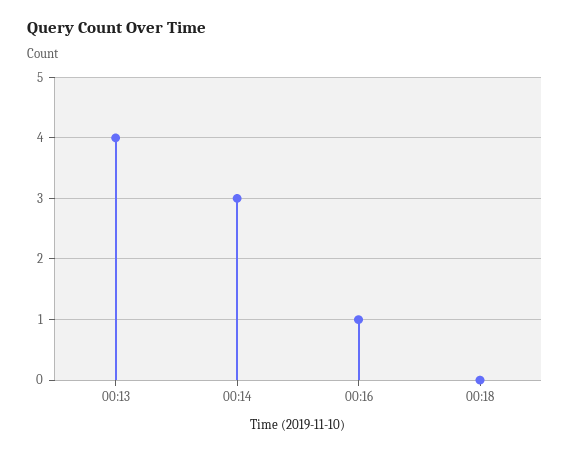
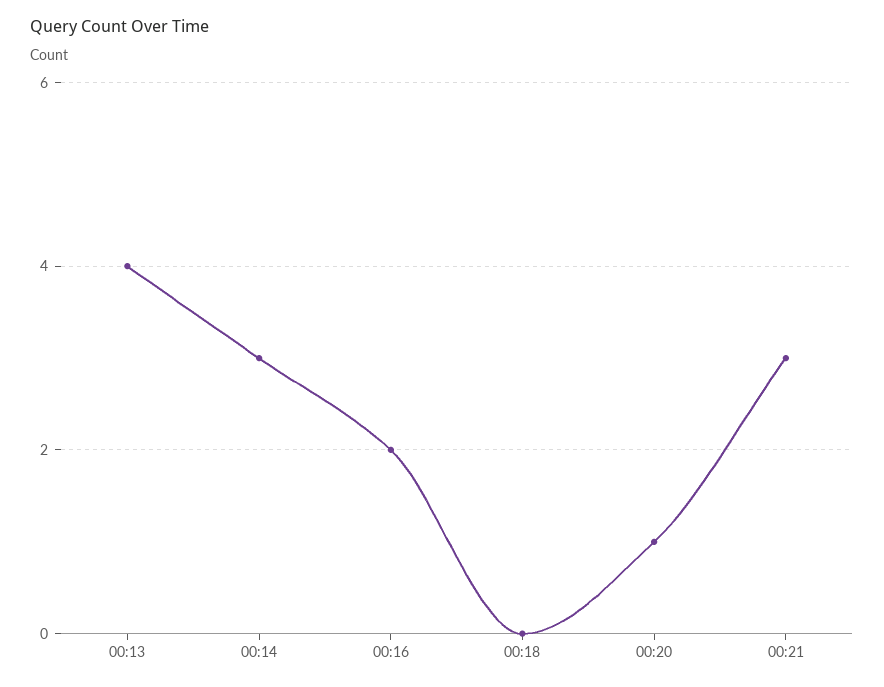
00:16: 1 -> 2
00:20: none -> 1
00:21: none -> 3

